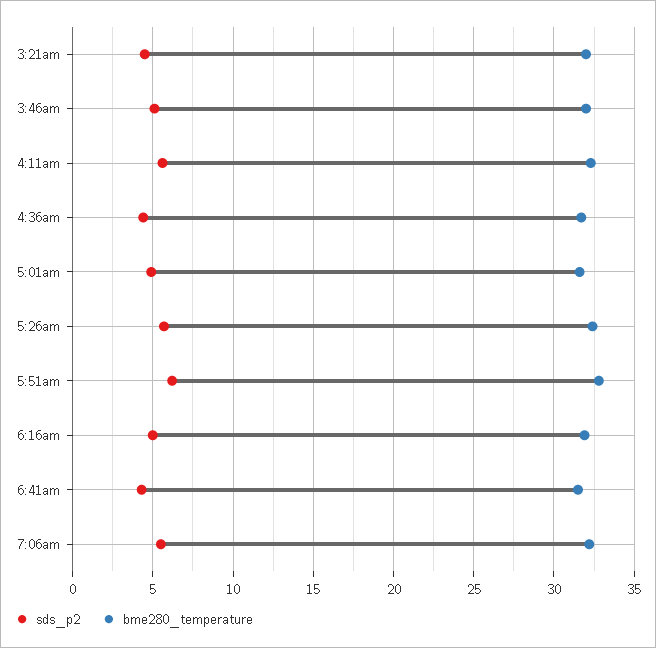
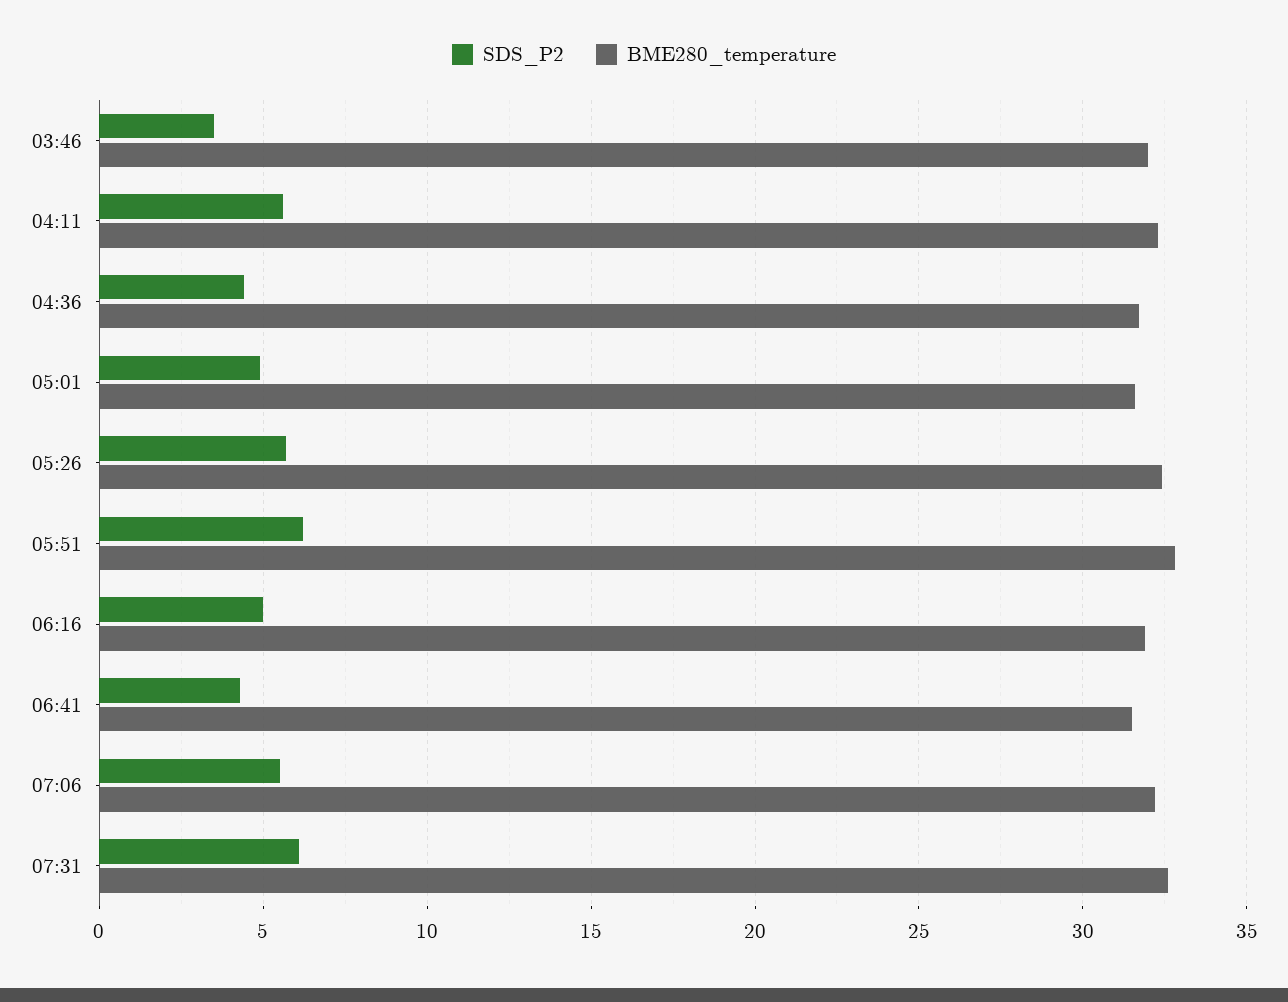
sds_p2, 3:21am: 4.5 -> none
bme280_temperature, 3:21am: 32 -> none
sds_p2, 3:46am: 5 -> 3.5
sds_p2, 07:31: none -> 6
bme280_temperature, 07:31: none -> 32.5

